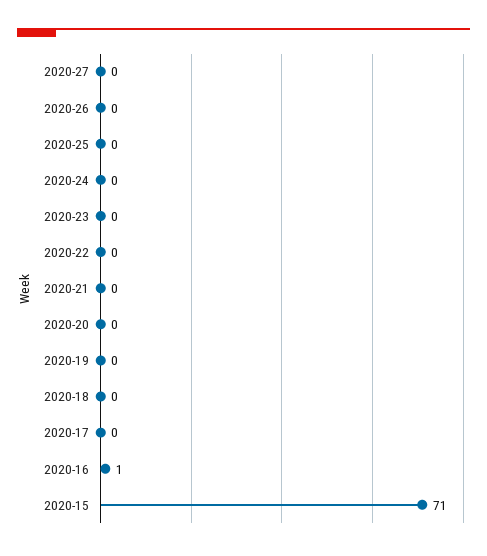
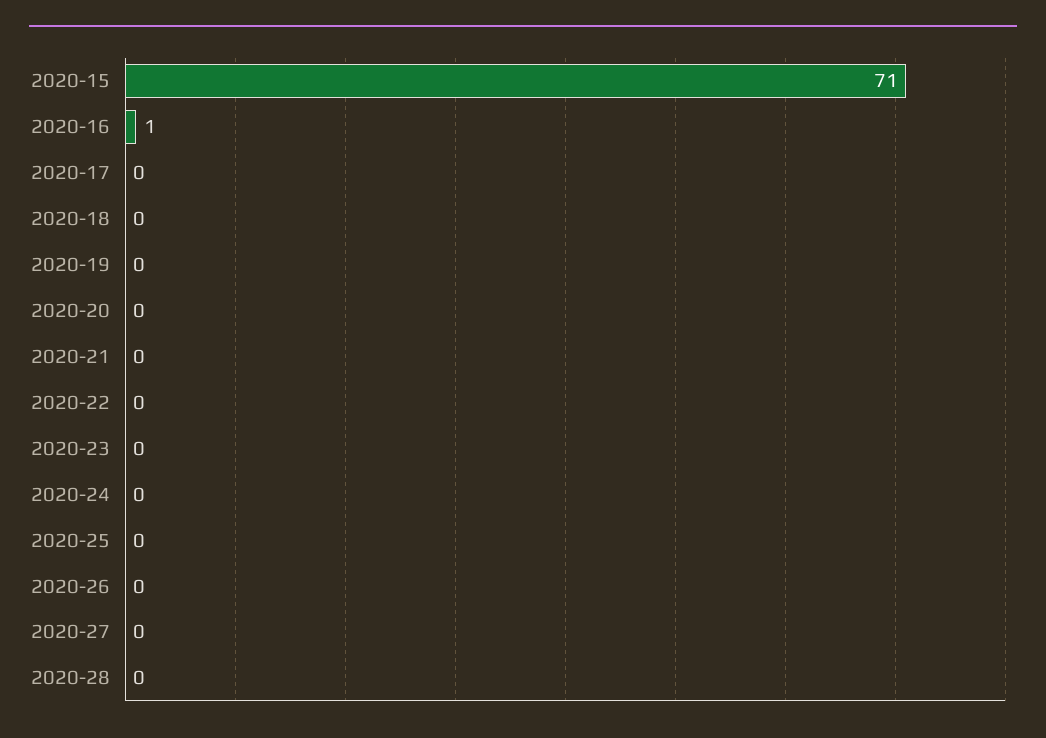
2020-28: none -> 0

